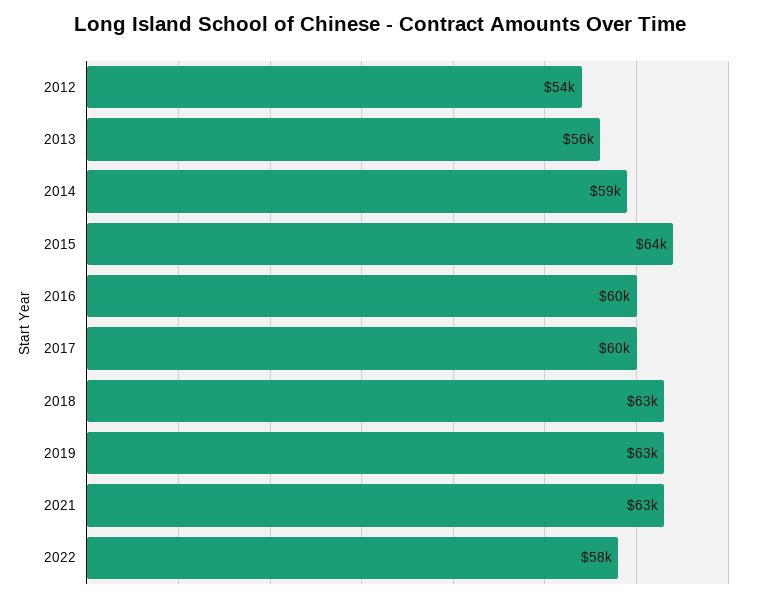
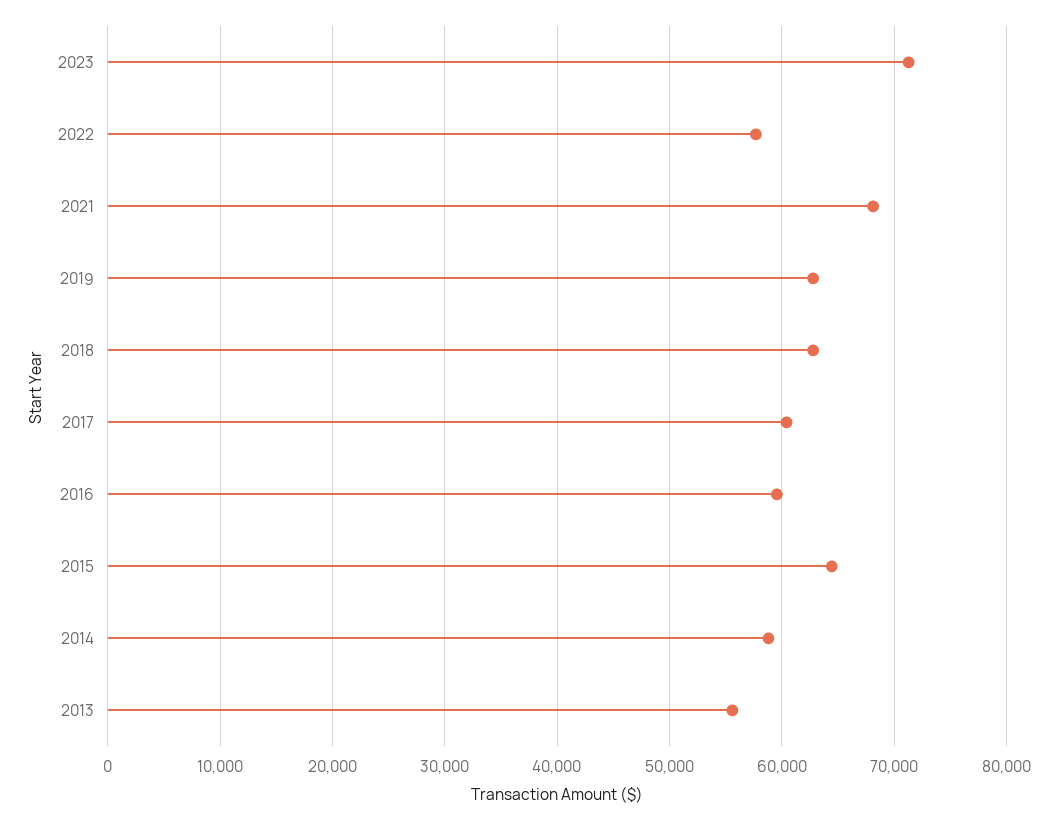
2012: 54000 -> none
2021: 63000 -> 68000
2023: none -> 71000

